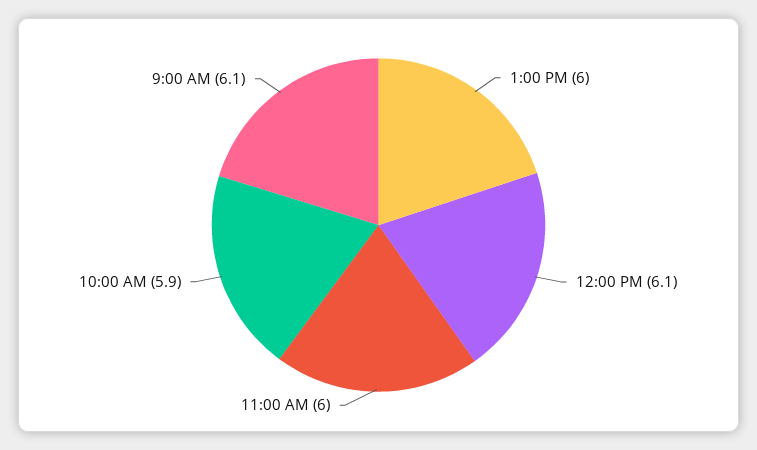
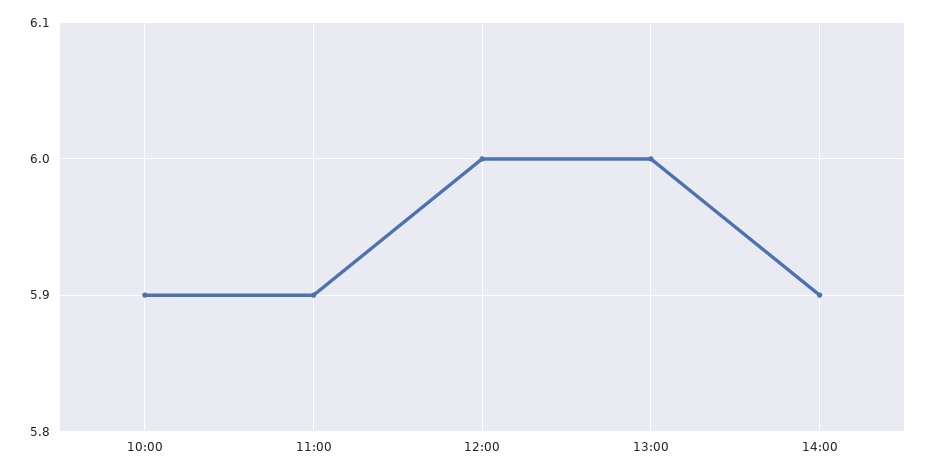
12:00 PM: 6.1 -> 6
11:00 AM: 6 -> 5.9
9:00 AM: 6.1 -> none
14:00: none -> 5.9

